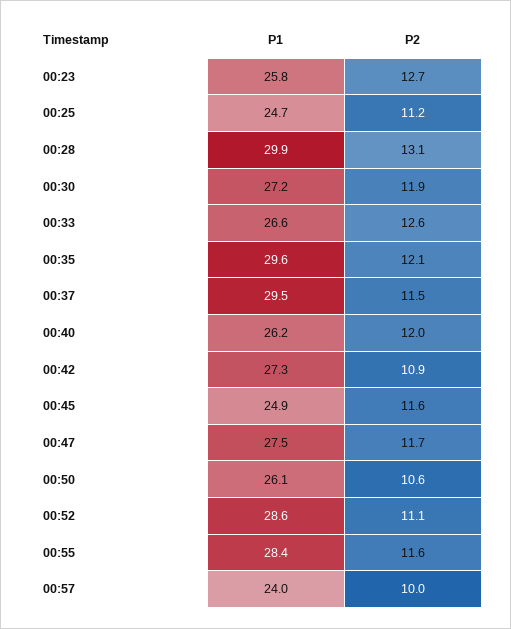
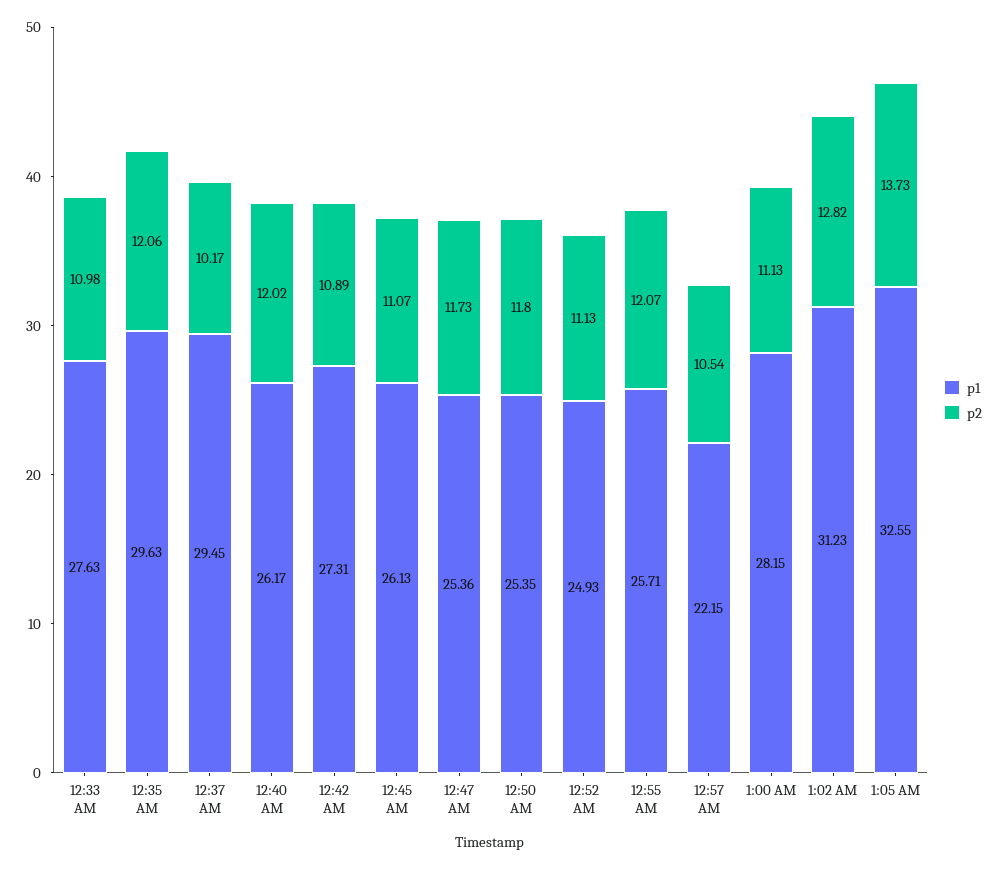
P1, 00:23: 25.8 -> none
P2, 00:23: 12.7 -> none
P1, 00:25: 24.7 -> none
P2, 00:25: 11.2 -> none
P1, 00:28: 29.9 -> none
P2, 00:28: 13.1 -> none
P1, 00:30: 27.2 -> none
P2, 00:30: 11.9 -> none
P1, 00:33: 26.6 -> 27.63
P2, 00:33: 12.6 -> 10.98
P2, 00:37: 11.5 -> 10.17
P1, 00:45: 24.9 -> 26.13
P2, 00:45: 11.6 -> 11.07
P1, 00:47: 27.5 -> 25.36
P1, 00:50: 26.1 -> 25.35
P2, 00:50: 10.6 -> 11.8
P1, 00:52: 28.6 -> 24.93
P1, 00:55: 28.4 -> 25.71
P2, 00:55: 11.6 -> 12.07
P1, 00:57: 24 -> 22.15
P2, 00:57: 10 -> 10.54
P1, 1:00 AM: none -> 28.15
P2, 1:00 AM: none -> 11.13
P1, 1:02 AM: none -> 31.23
P2, 1:02 AM: none -> 12.82
P1, 1:05 AM: none -> 32.55
P2, 1:05 AM: none -> 13.73

